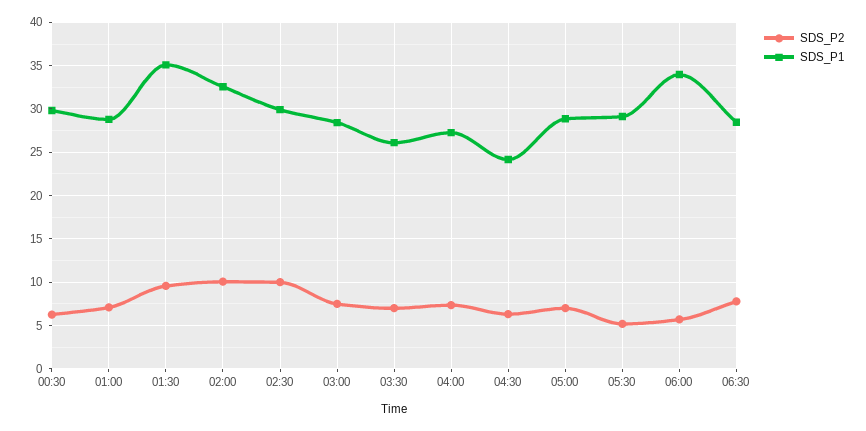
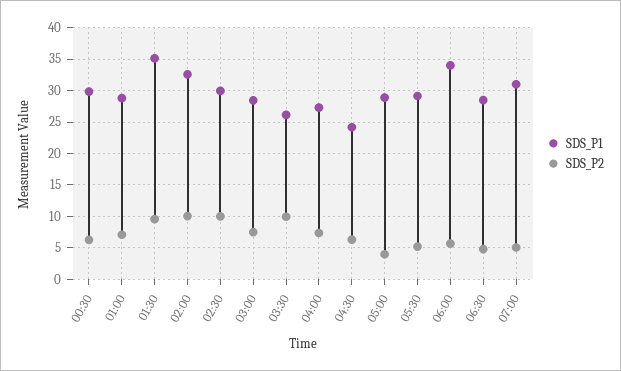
SDS_P2, 03:30: 7 -> 10
SDS_P2, 05:00: 7 -> 4
SDS_P2, 06:30: 8 -> 5
SDS_P1, 07:00: none -> 31
SDS_P2, 07:00: none -> 5

